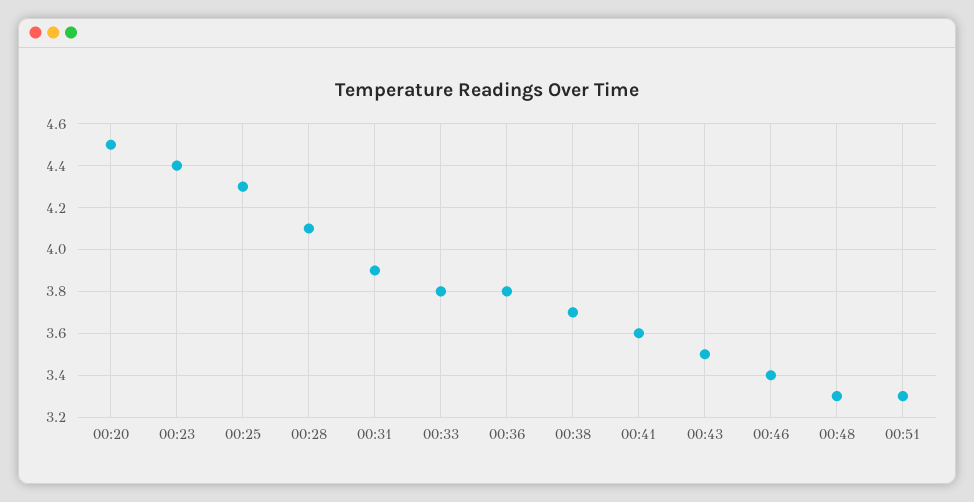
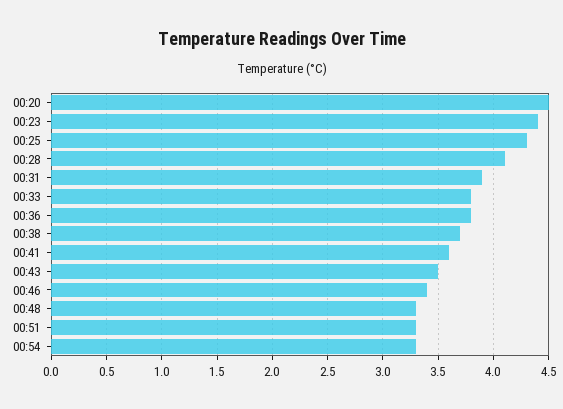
00:54: none -> 3.3

